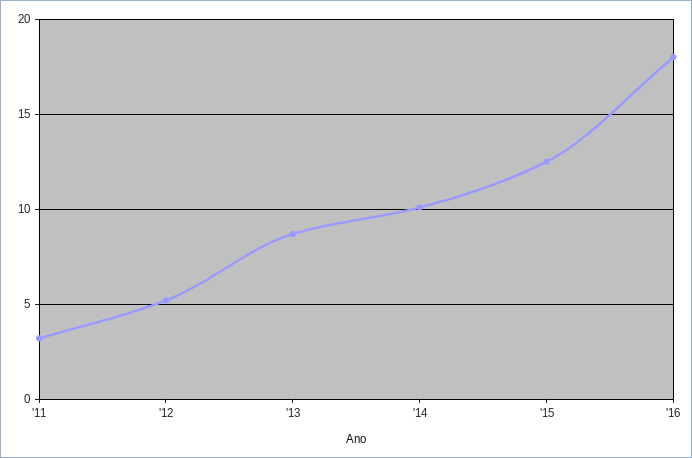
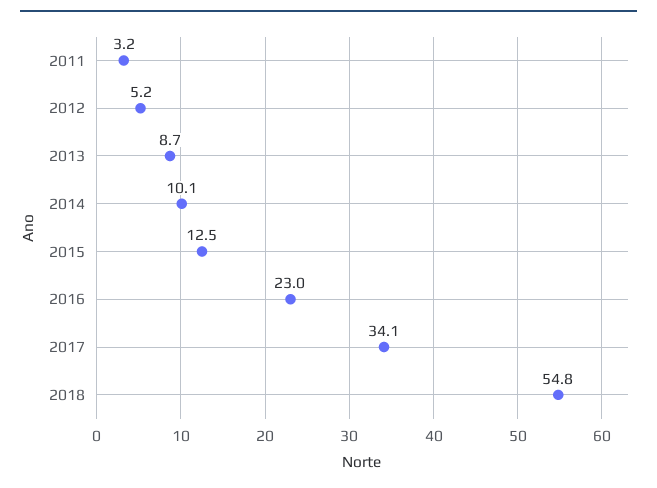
'16: 18 -> 23
2017: none -> 34.1
2018: none -> 54.8

